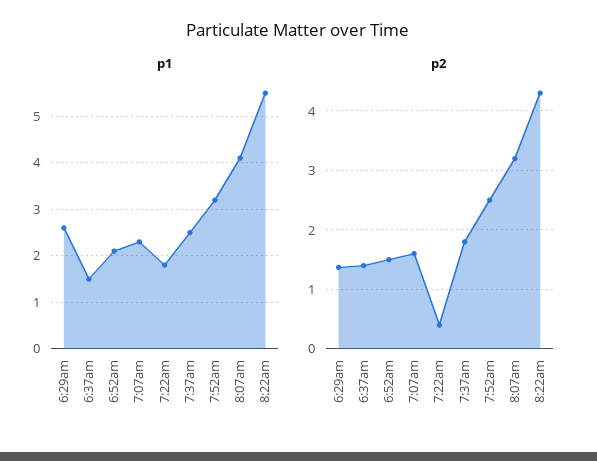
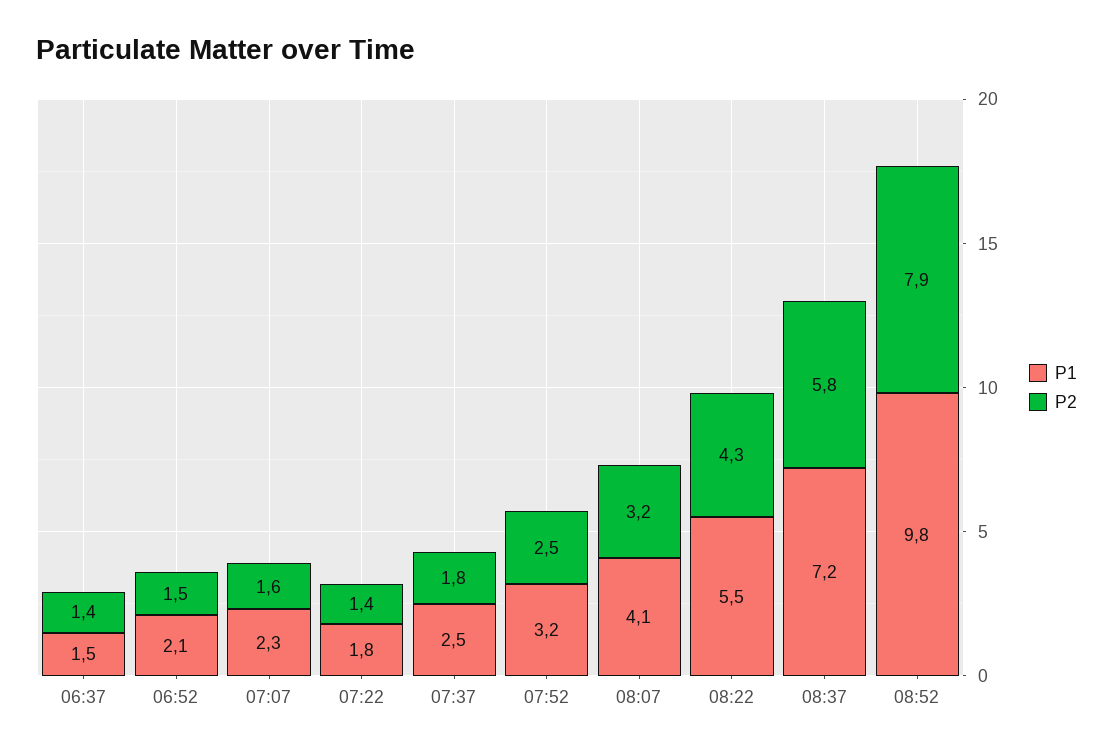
p1, 6:29am: 2.5 -> none
p2, 6:29am: 1.4 -> none
p2, 7:22am: 0.4 -> 1.4
p1, 08:37: none -> 7.2
p2, 08:37: none -> 5.8
p1, 08:52: none -> 9.8
p2, 08:52: none -> 7.9

